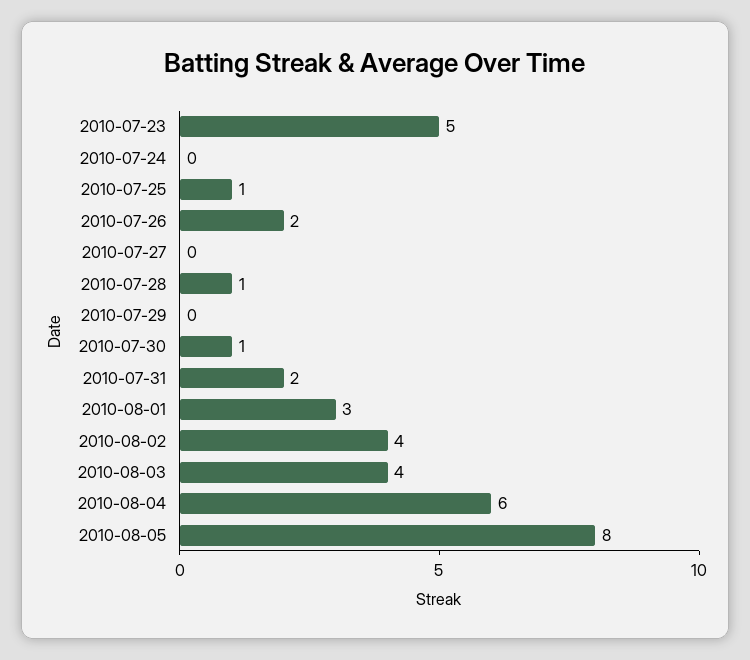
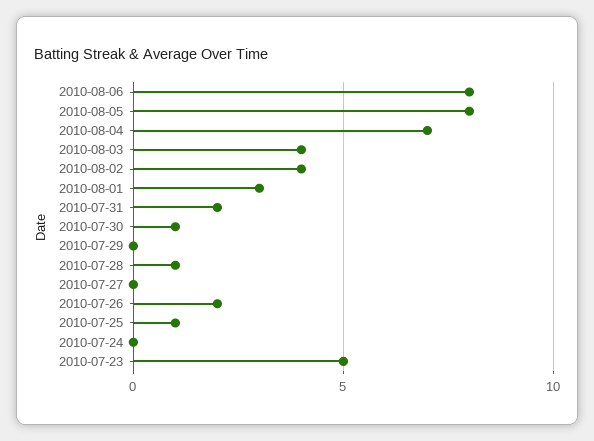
2010-08-04: 6 -> 7
2010-08-06: none -> 8

